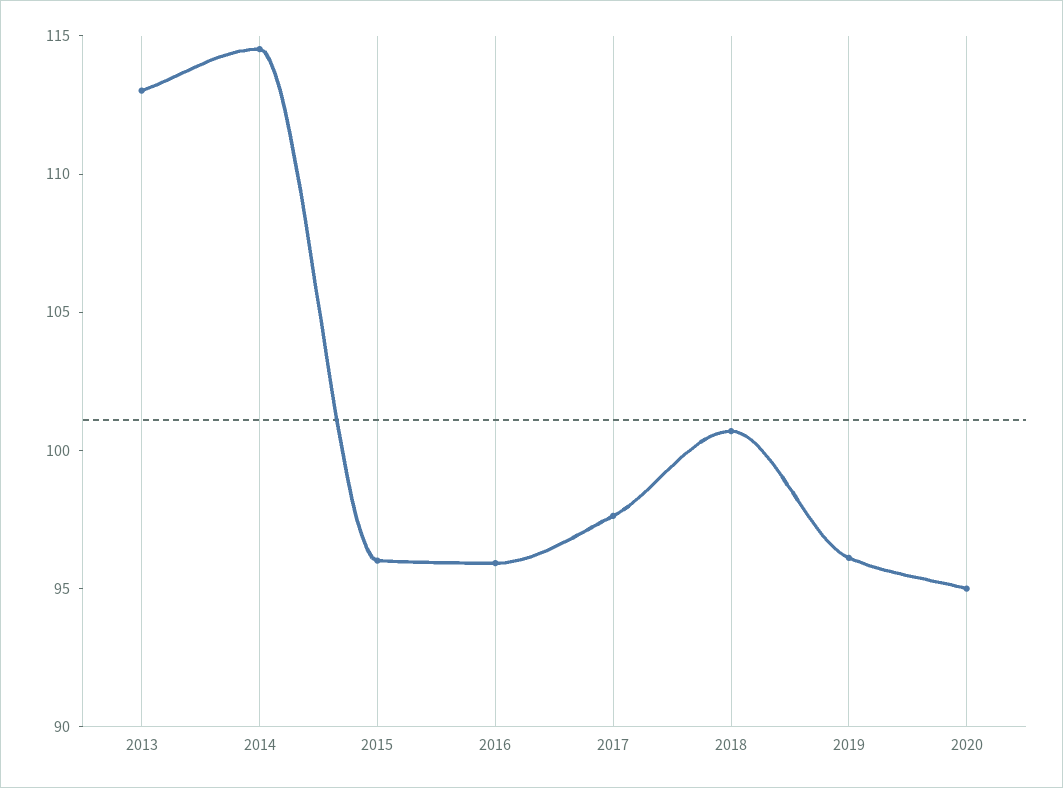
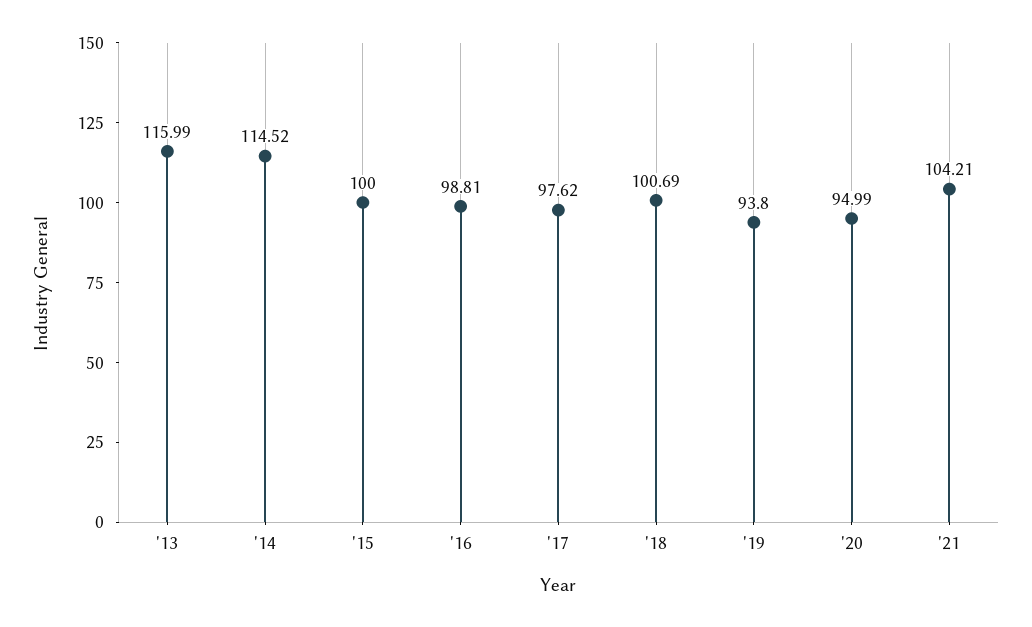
2013: 113 -> 115.99
2015: 96 -> 100
2016: 96 -> 98.81
2019: 96 -> 93.8
'21: none -> 104.21

